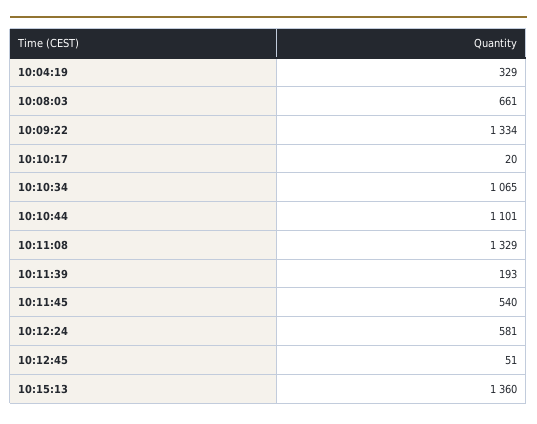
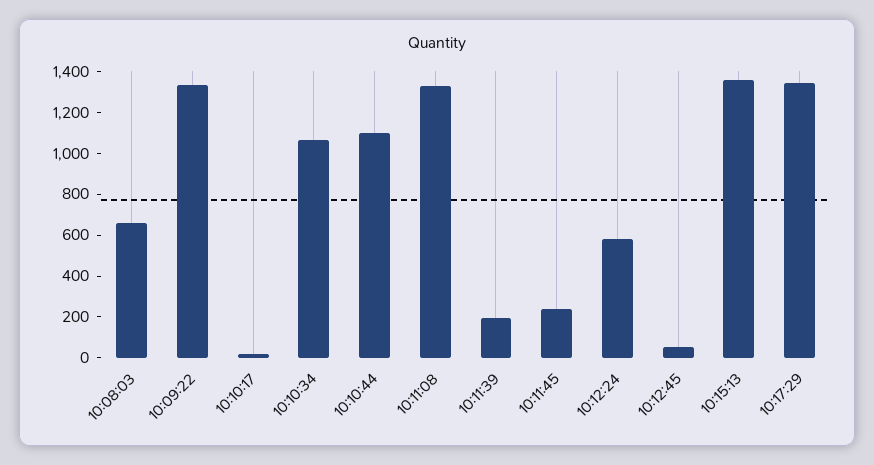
10:04:19: 329 -> none
10:11:45: 540 -> 250
10:17:29: none -> 1350

